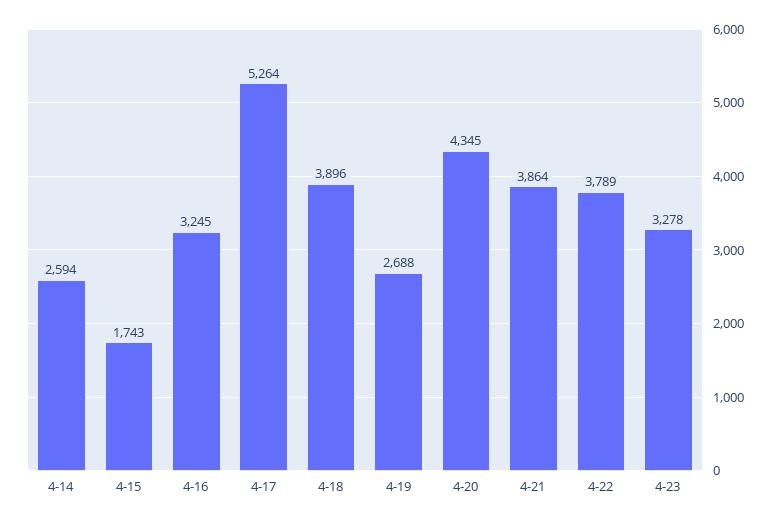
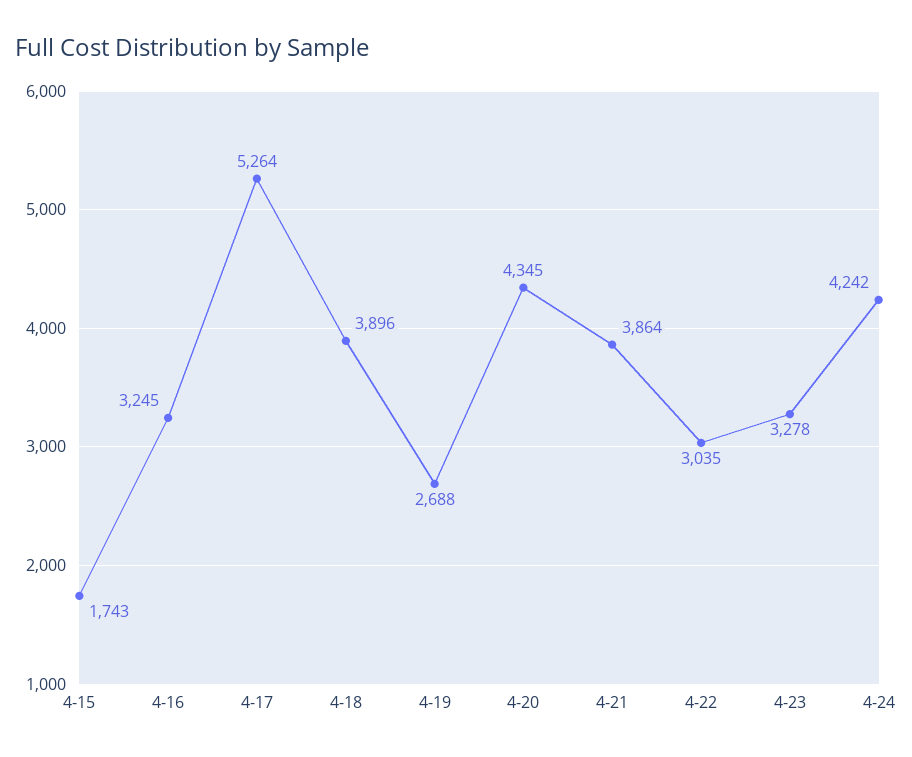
4-14: 2594 -> none
4-22: 3789 -> 3035
4-24: none -> 4242

